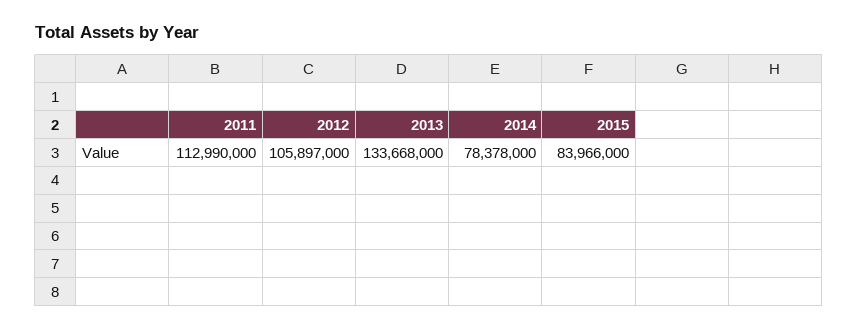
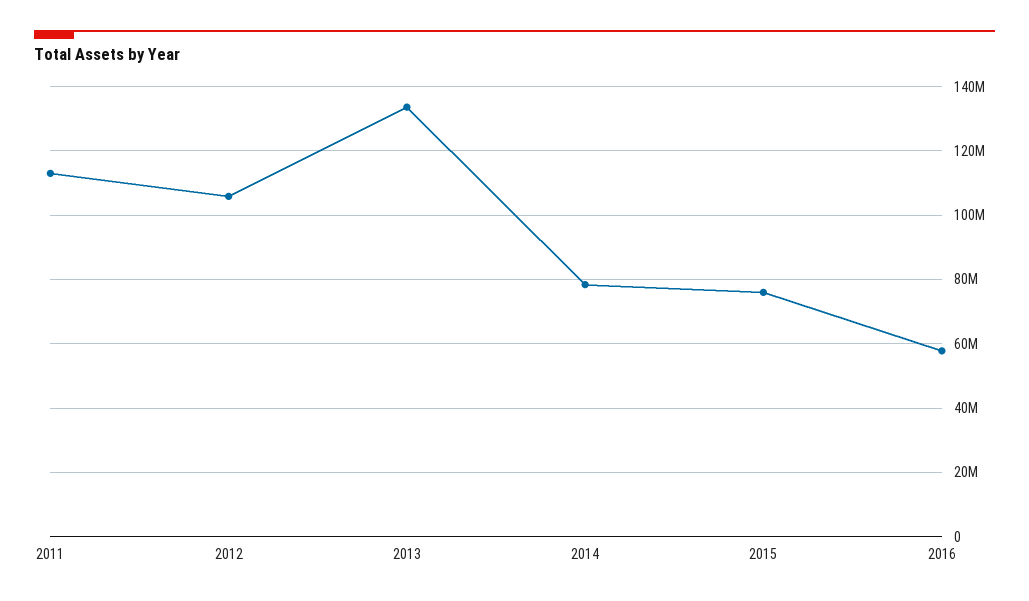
2015: 83966000 -> 76000000
2016: none -> 58000000

